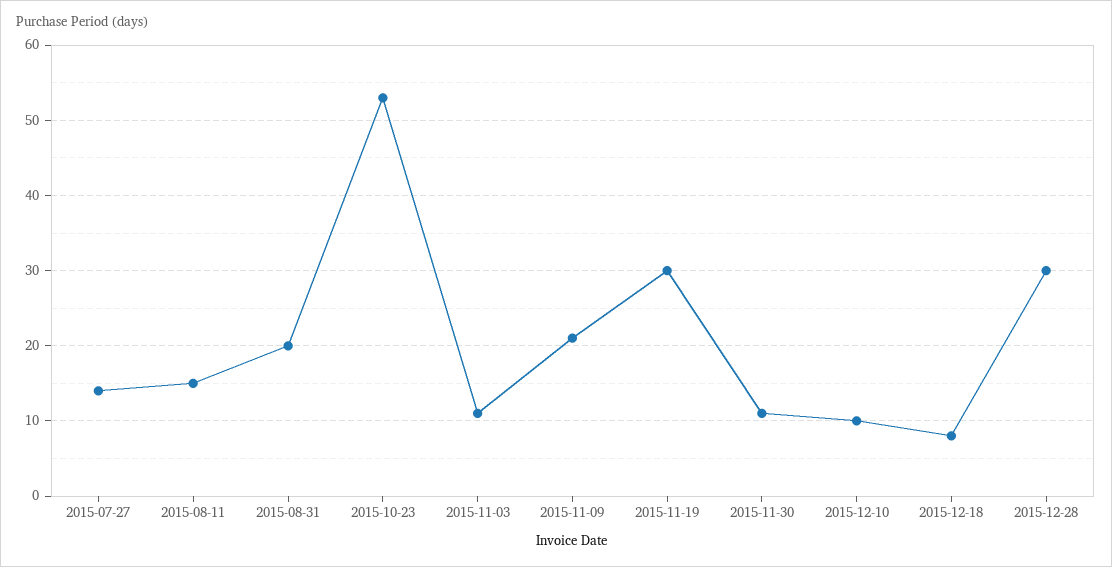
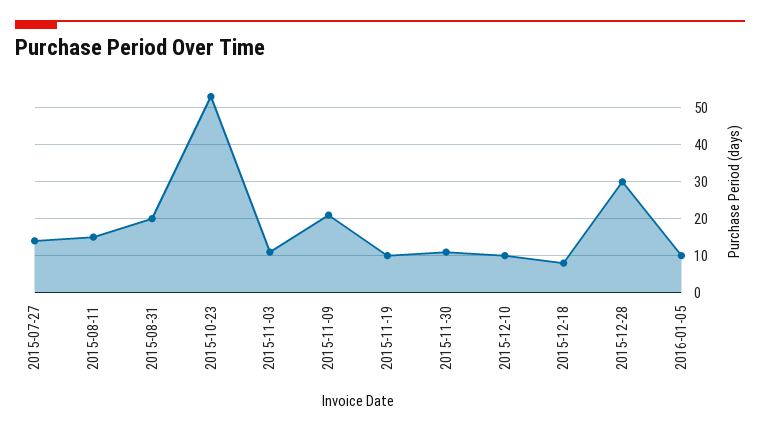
2015-11-19: 30 -> 10
2016-01-05: none -> 10

